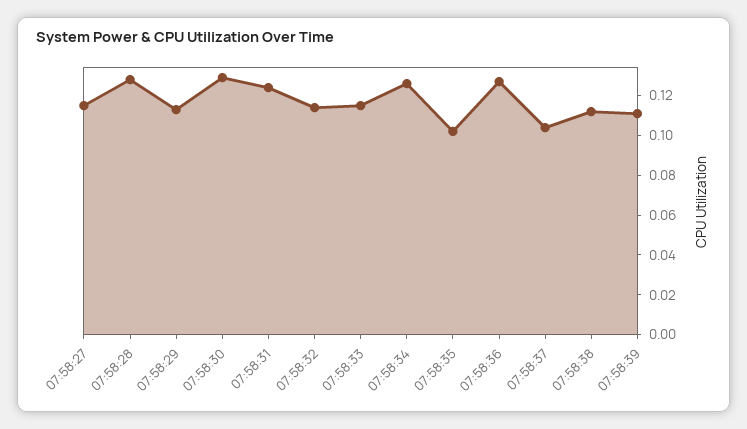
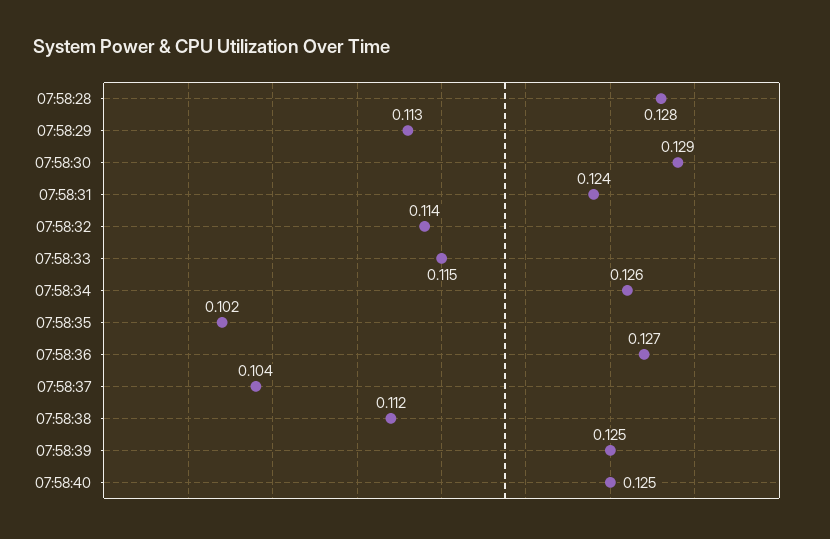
07:58:27: 0.115 -> none
07:58:39: 0.11 -> 0.125
07:58:40: none -> 0.125

